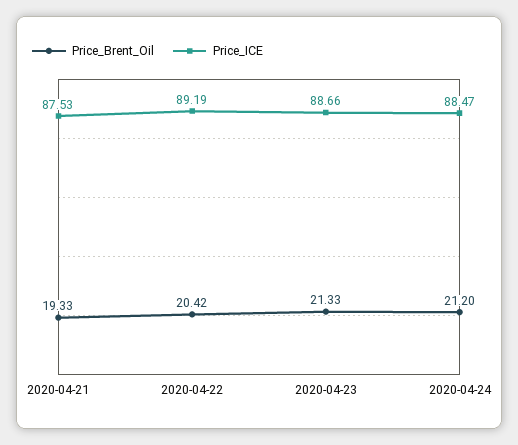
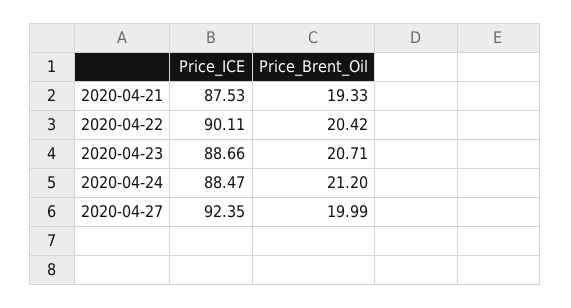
Price_ICE, 2020-04-22: 89.19 -> 90.11
Price_Brent_Oil, 2020-04-23: 21.33 -> 20.71
Price_ICE, 2020-04-27: none -> 92.35
Price_Brent_Oil, 2020-04-27: none -> 19.99

